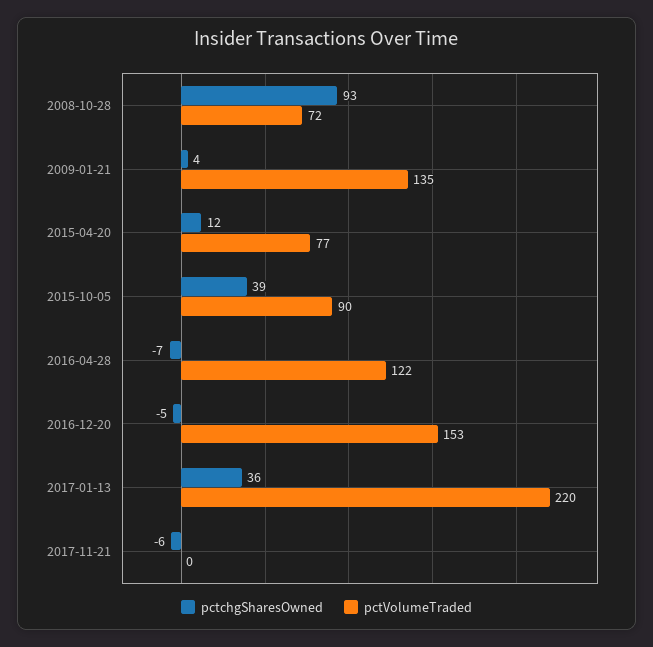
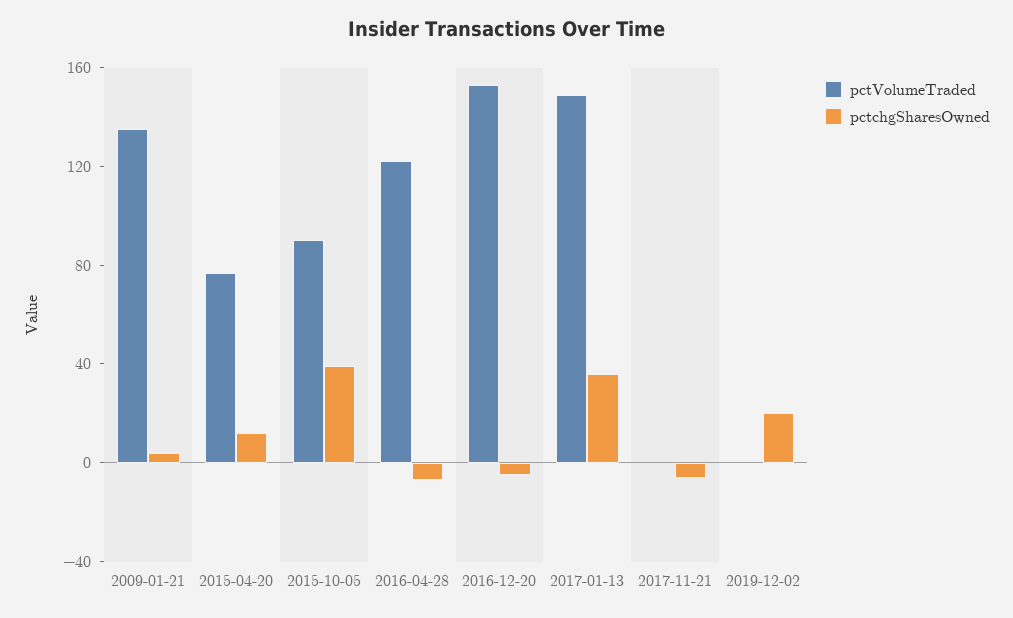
pctchgSharesOwned, 2008-10-28: 93 -> none
pctVolumeTraded, 2008-10-28: 72 -> none
pctVolumeTraded, 2017-01-13: 220 -> 150
pctVolumeTraded, 2019-12-02: none -> 0
pctchgSharesOwned, 2019-12-02: none -> 20

